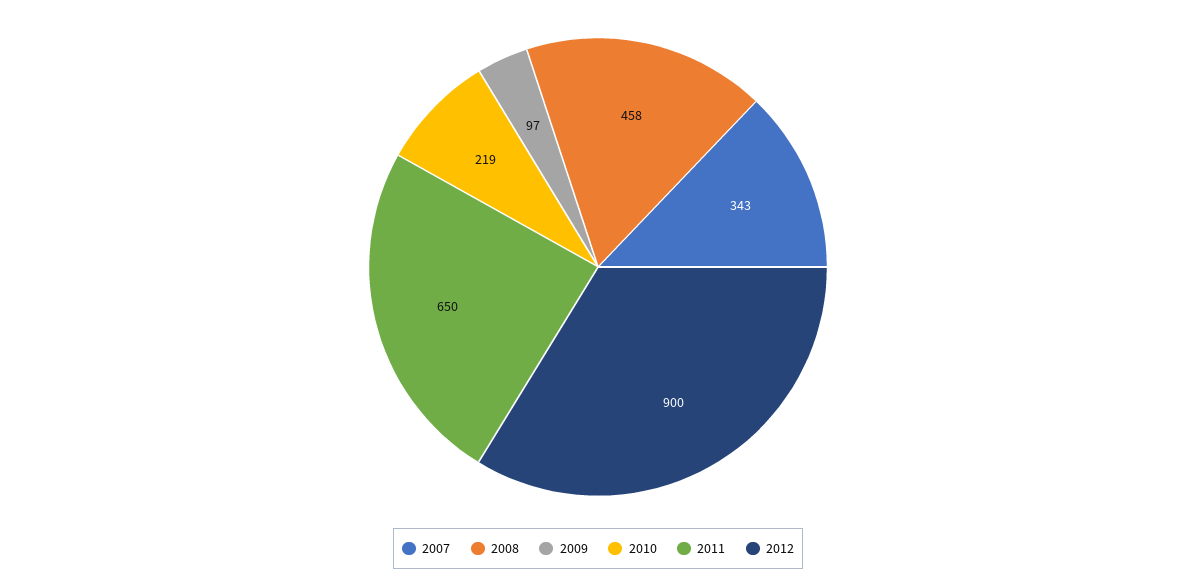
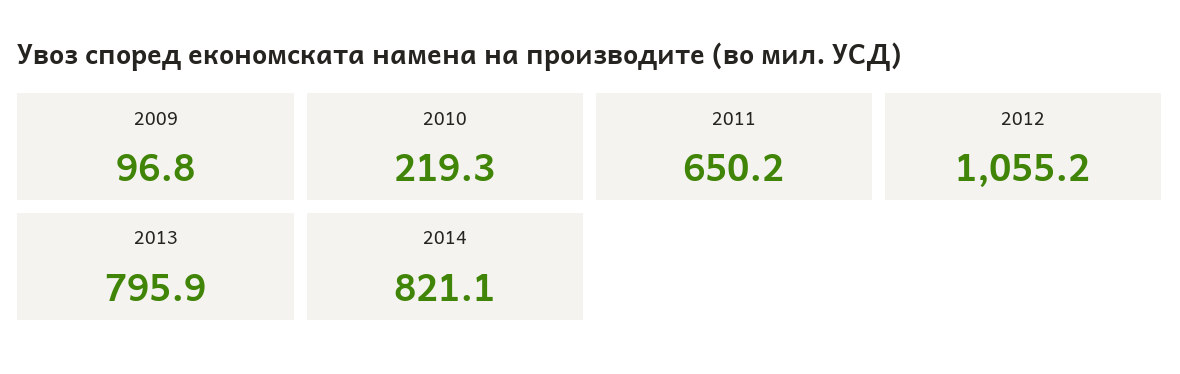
2007: 343 -> none
2008: 458 -> none
2012: 900 -> 1055.2
2013: none -> 795.9
2014: none -> 821.1

